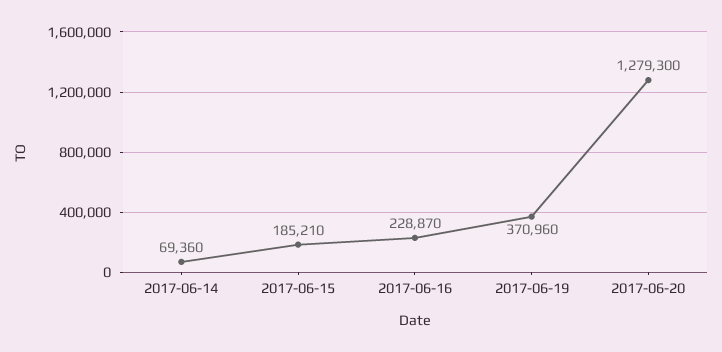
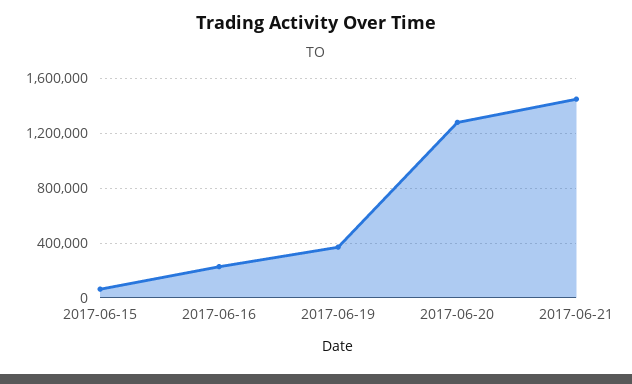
2017-06-14: 69360 -> none
2017-06-15: 185210 -> 50000
2017-06-21: none -> 1450000

